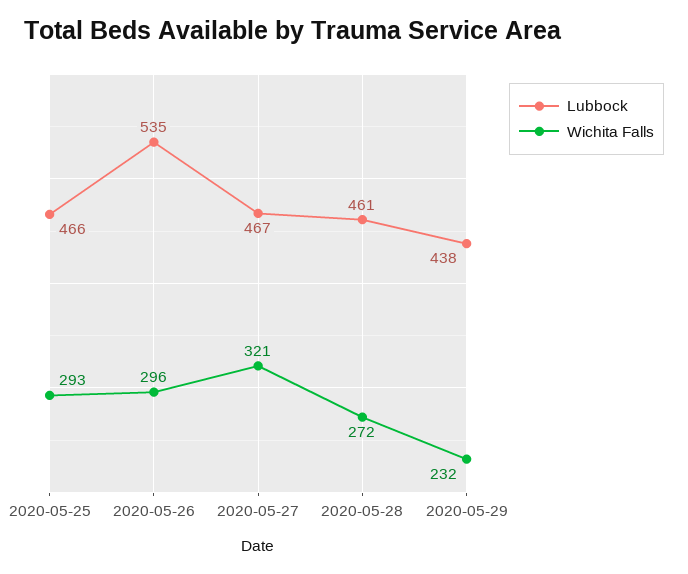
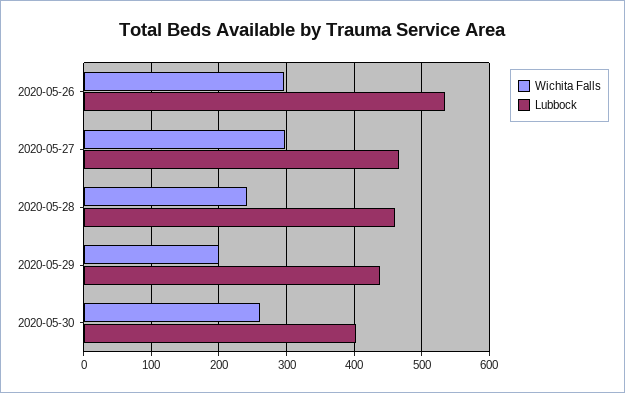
Lubbock, 2020-05-25: 466 -> none
Wichita Falls, 2020-05-25: 293 -> none
Wichita Falls, 2020-05-27: 321 -> 300
Wichita Falls, 2020-05-28: 272 -> 240
Wichita Falls, 2020-05-29: 232 -> 200
Wichita Falls, 2020-05-30: none -> 260
Lubbock, 2020-05-30: none -> 400

